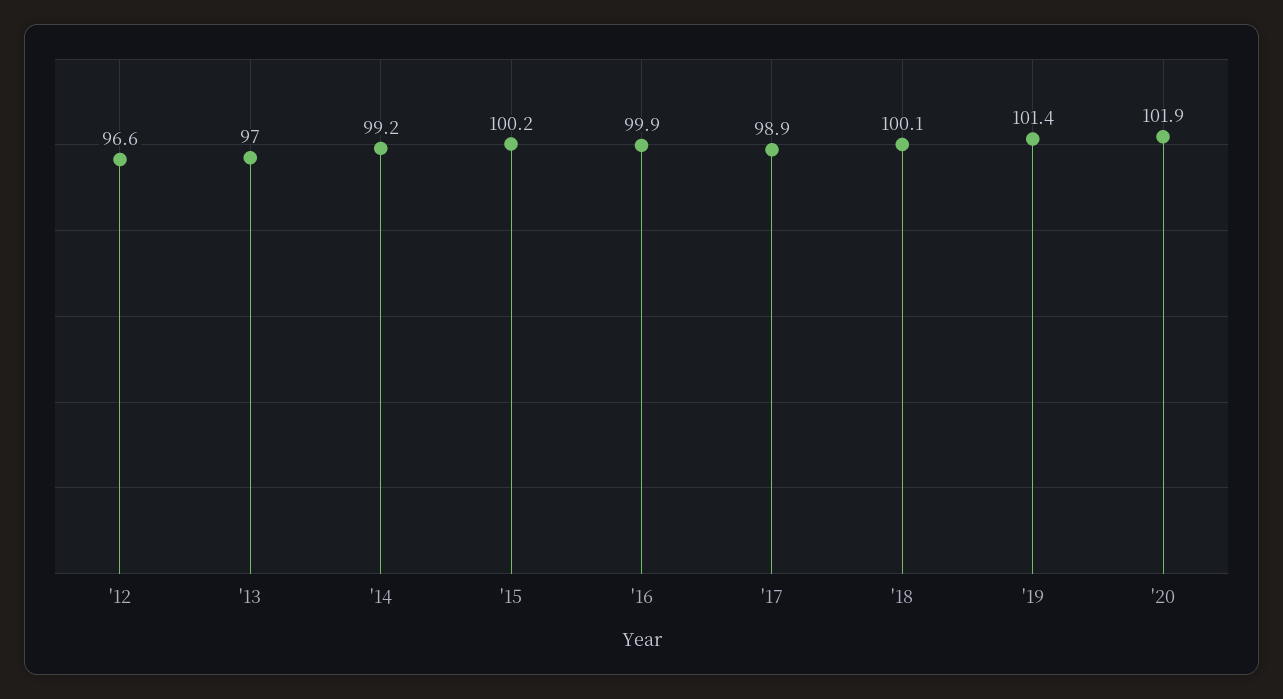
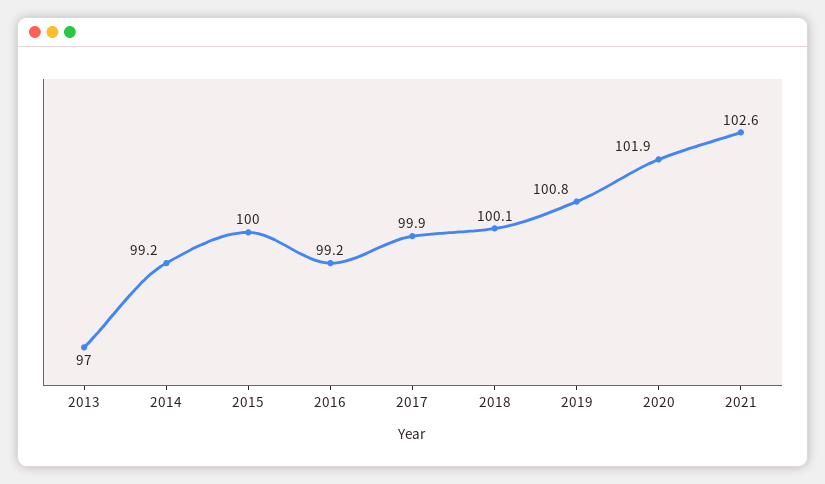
'12: 96.6 -> none
'15: 100.2 -> 100
'16: 99.9 -> 99.2
'17: 98.9 -> 99.9
'19: 101.4 -> 100.8
2021: none -> 102.6

